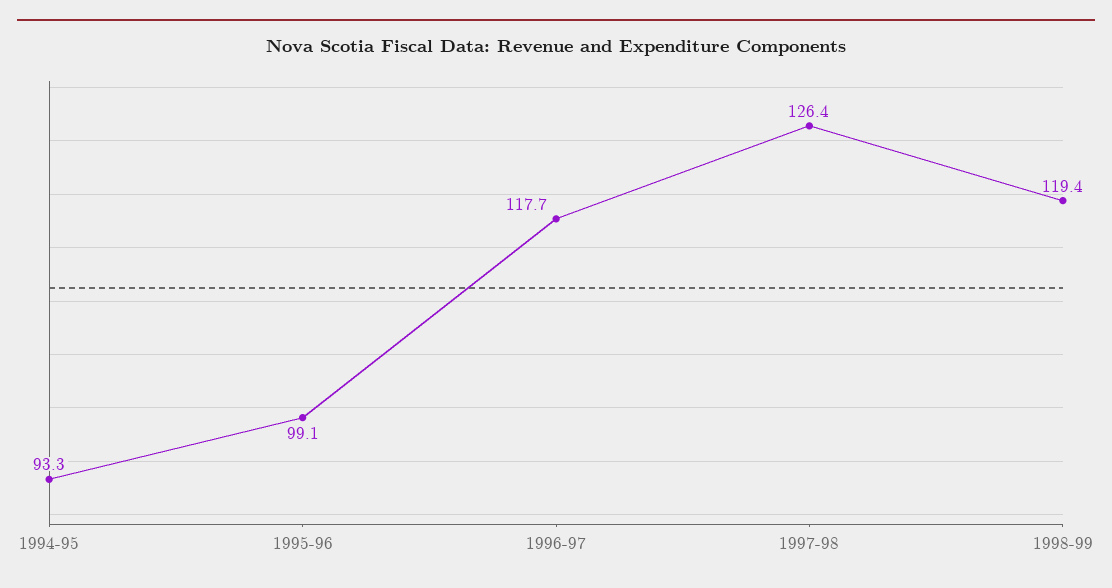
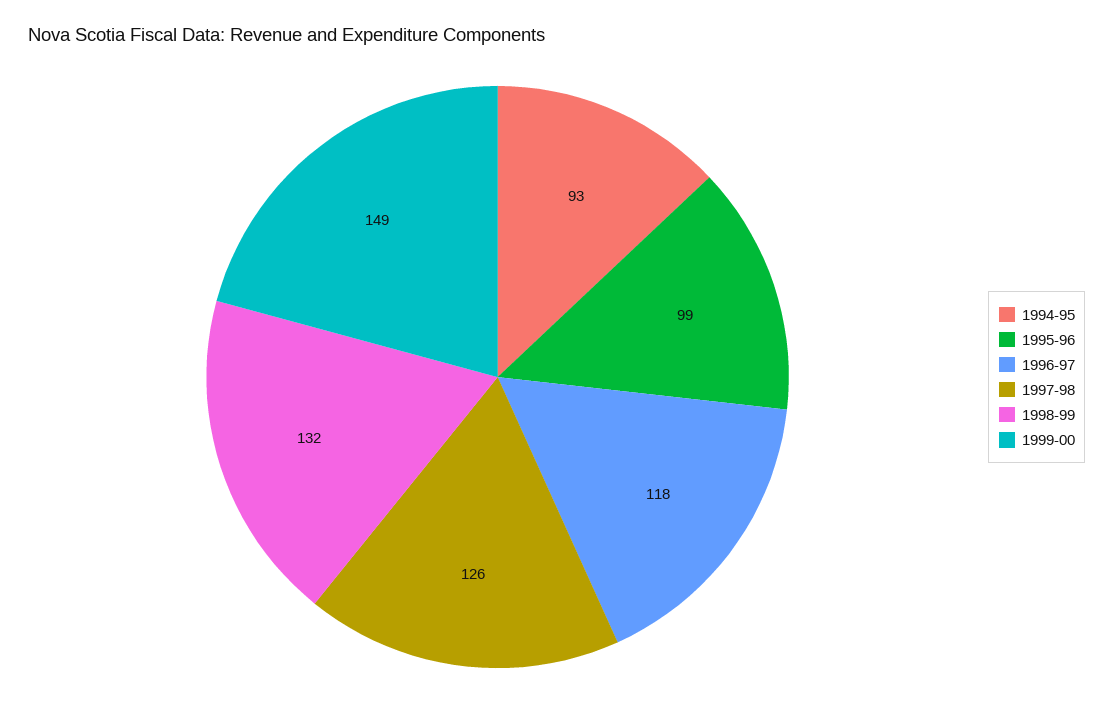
1998-99: 119.4 -> 132
1999-00: none -> 149

